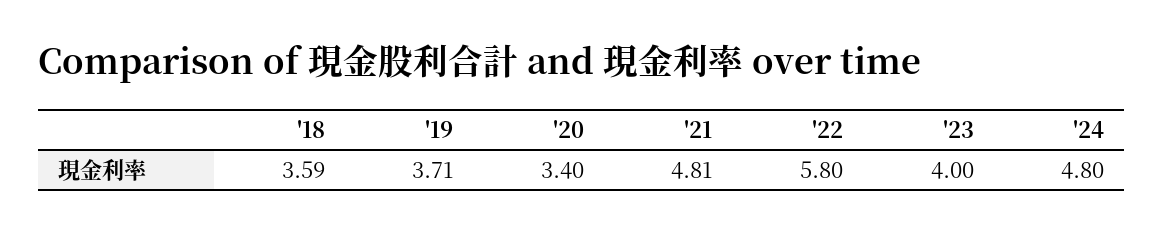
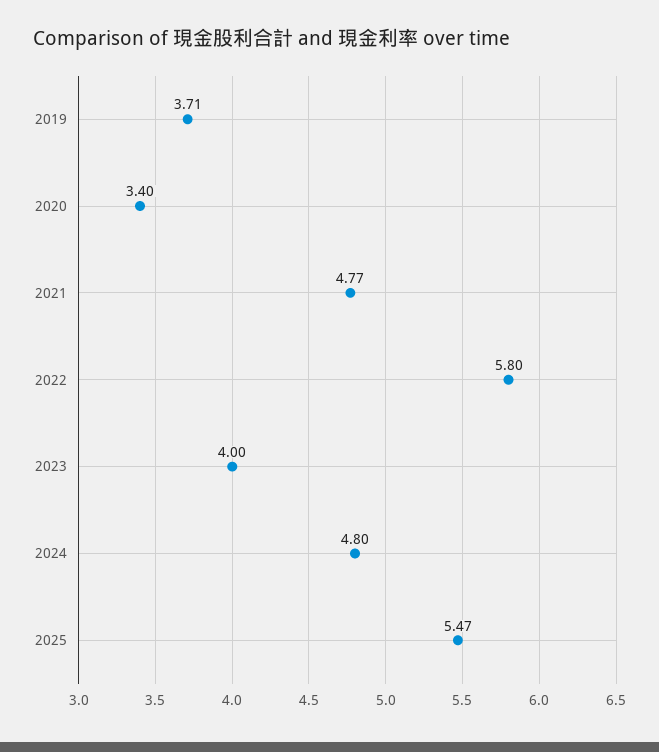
'18: 3.59 -> none
'21: 4.81 -> 4.77
2025: none -> 5.47

